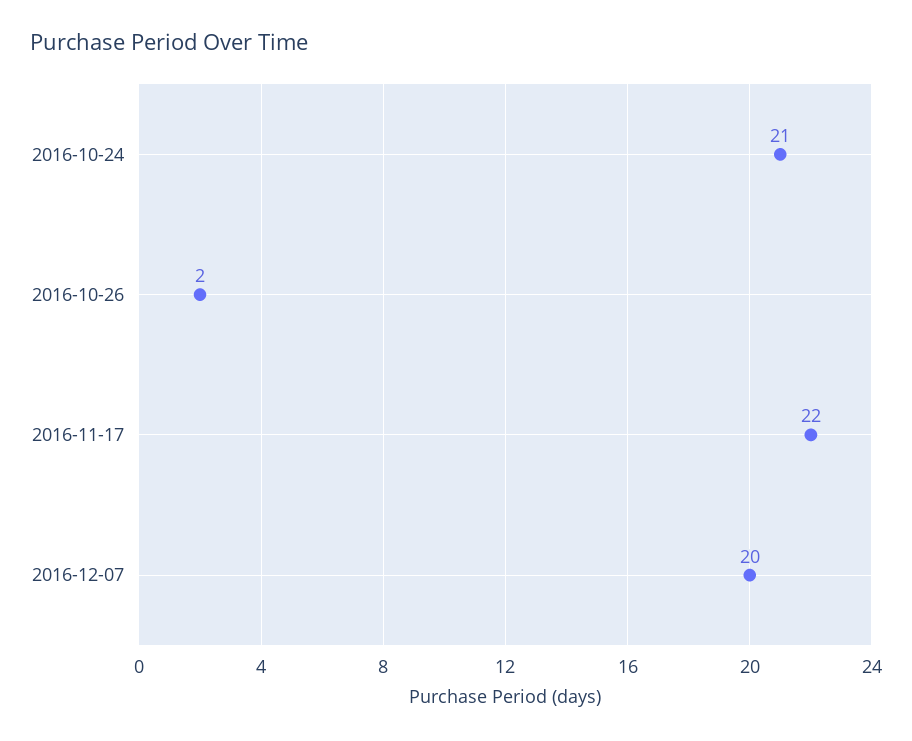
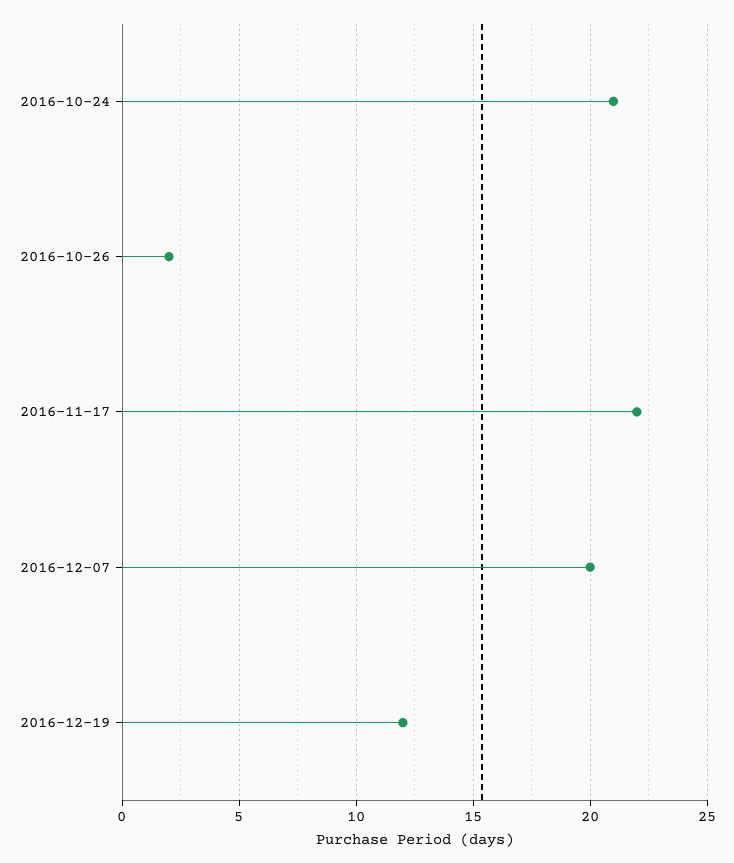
2016-12-19: none -> 12

